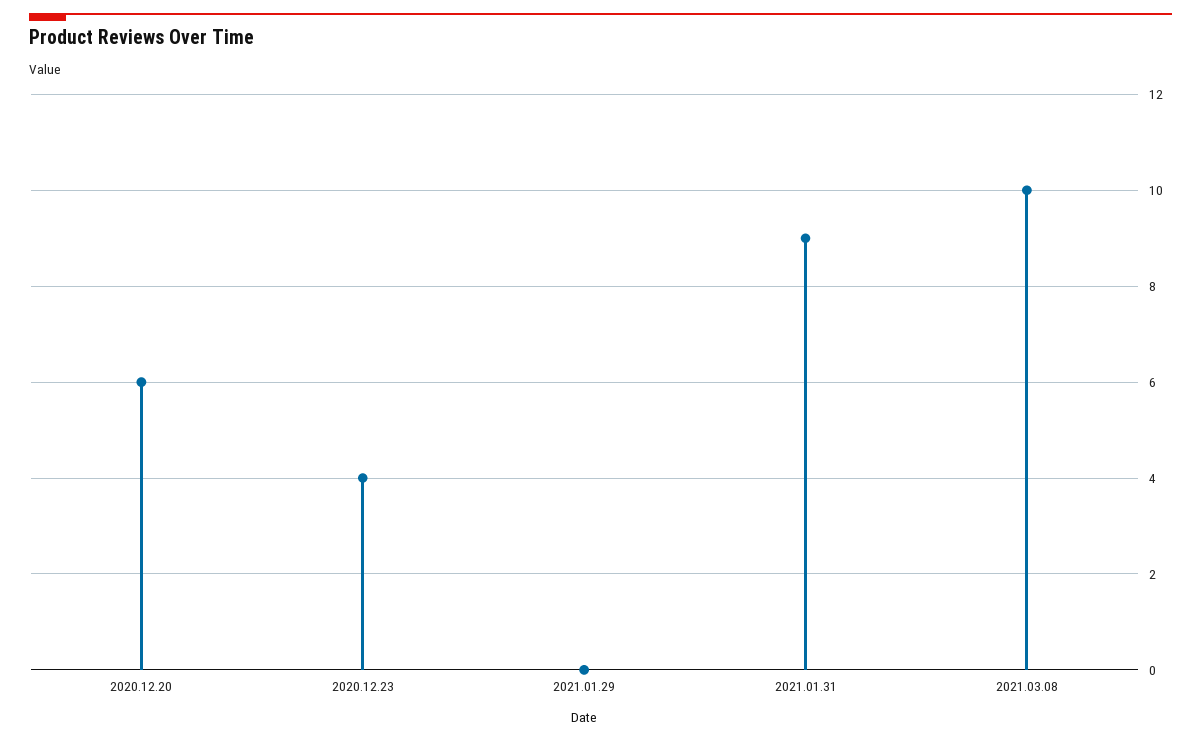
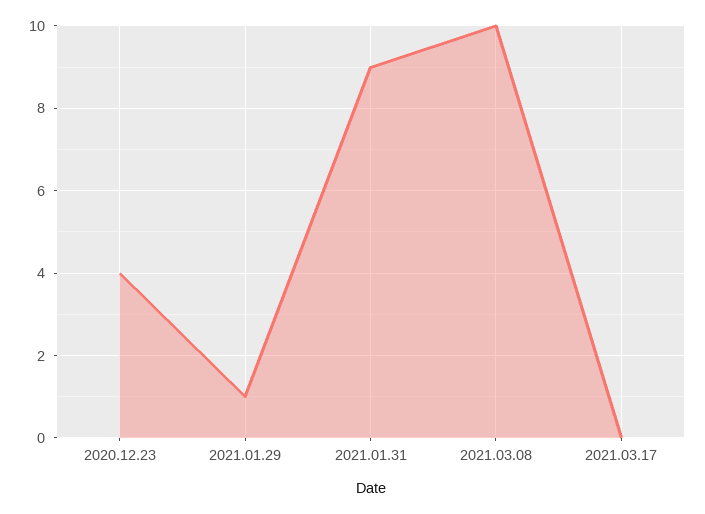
2020.12.20: 6 -> none
2021.01.29: 0 -> 1
2021.03.17: none -> 0

